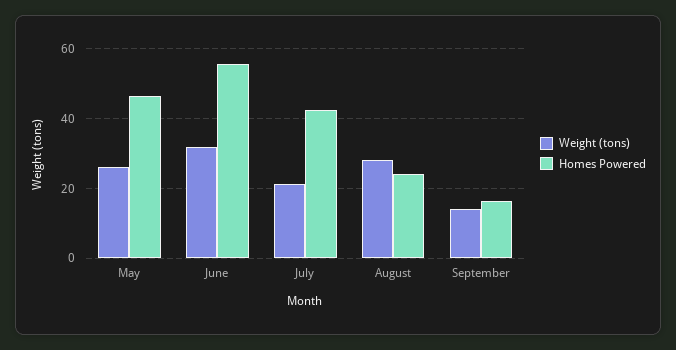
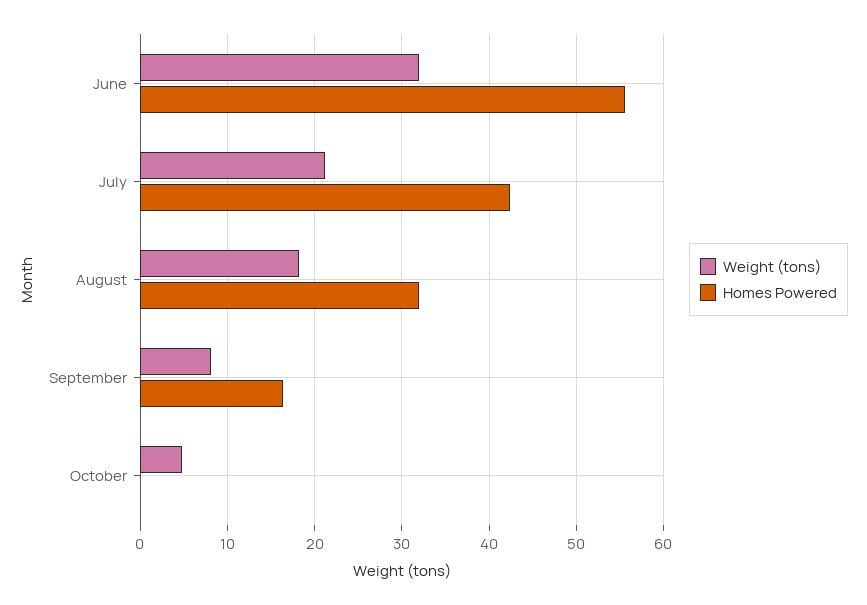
Weight (tons), May: 26 -> none
Homes Powered, May: 46 -> none
Weight (tons), August: 28 -> 18
Homes Powered, August: 24 -> 32
Weight (tons), September: 14 -> 8
Weight (tons), October: none -> 5
Homes Powered, October: none -> 0

